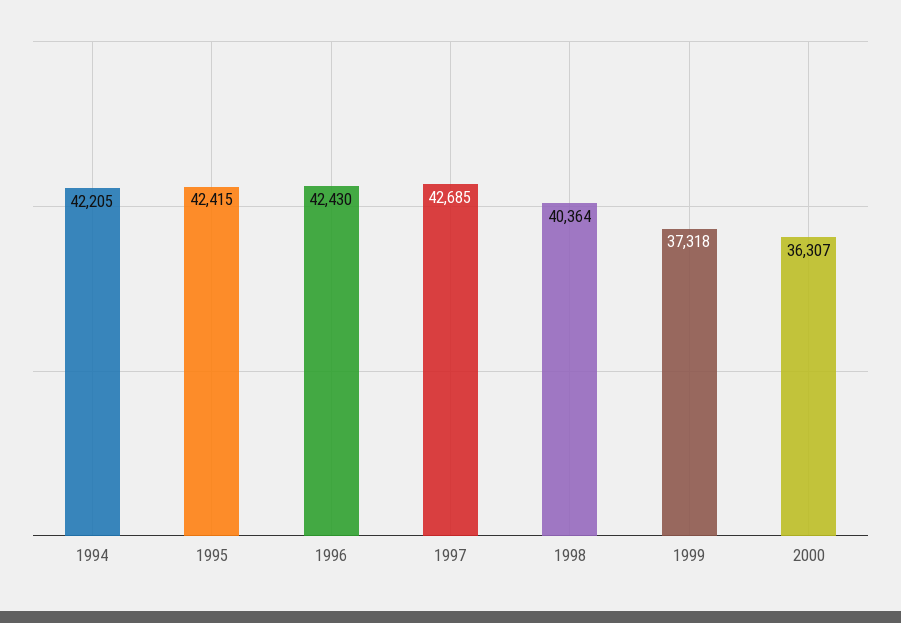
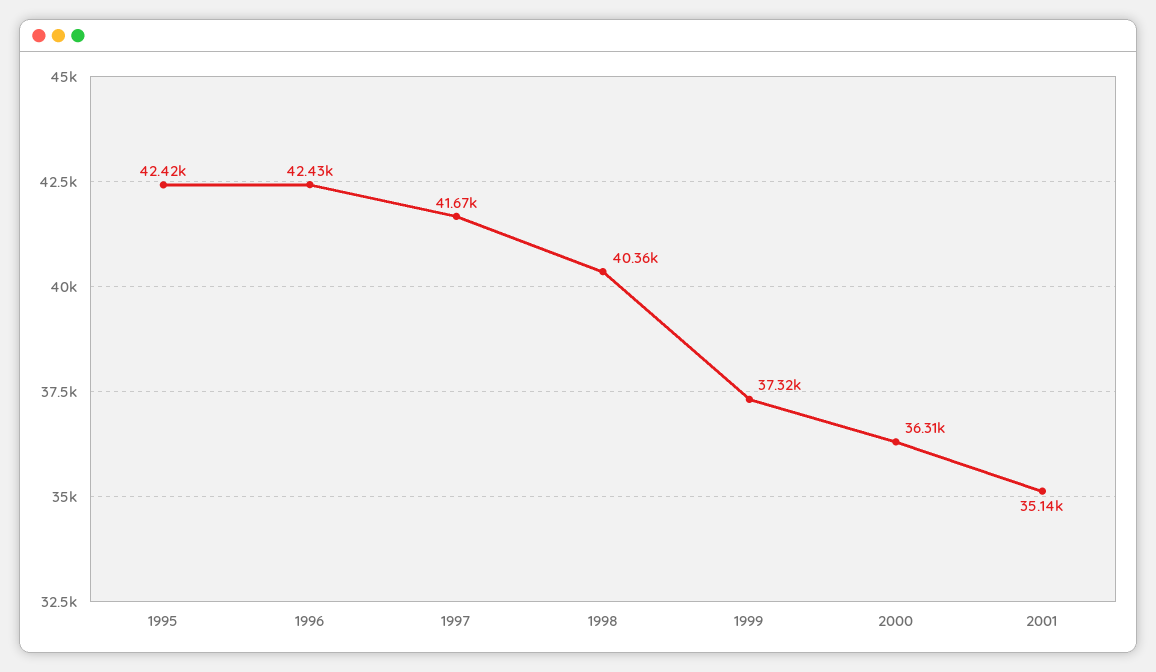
1994: 42205 -> none
1997: 42685 -> 41670
2001: none -> 35140

